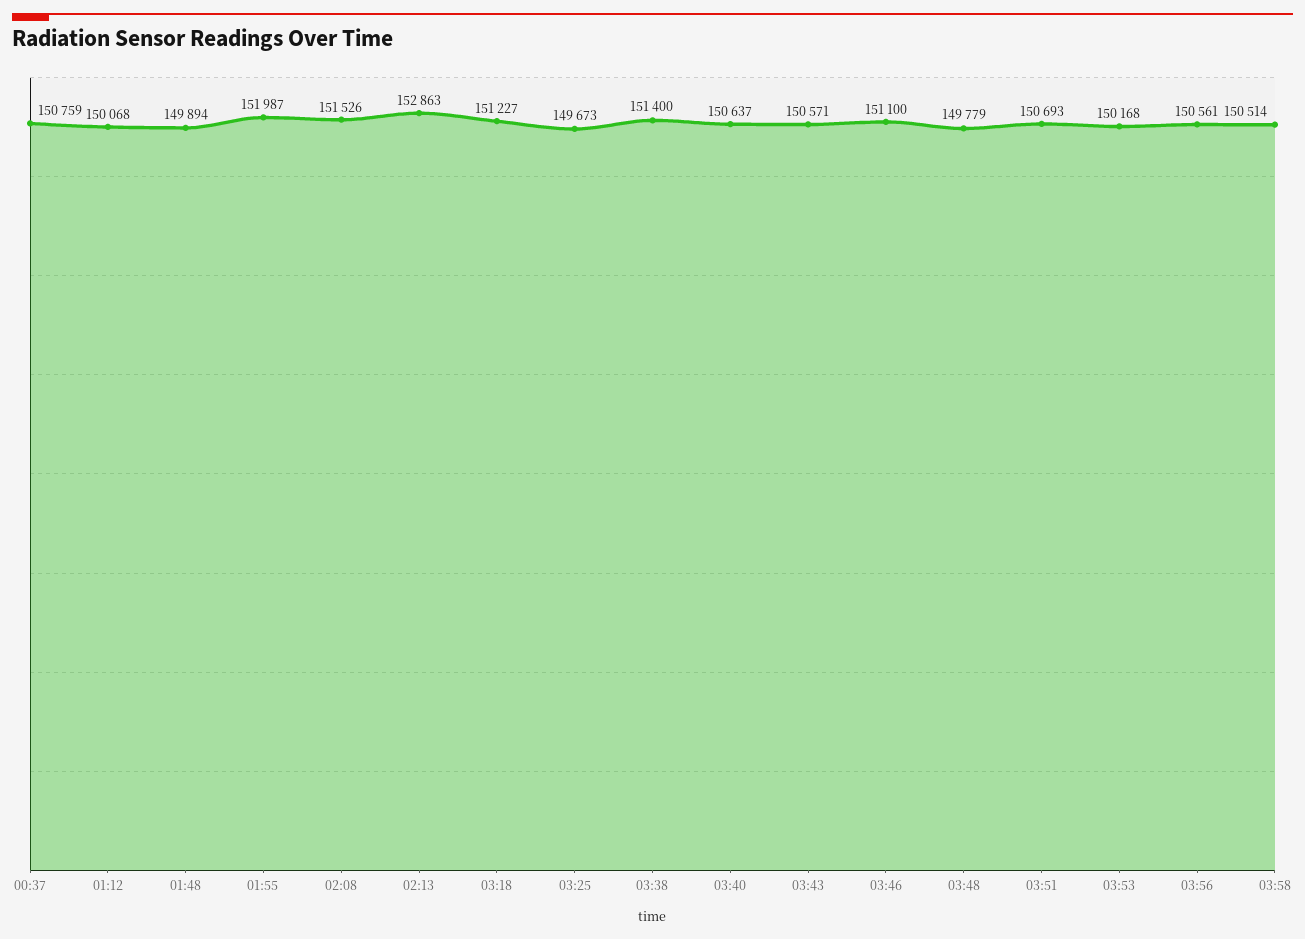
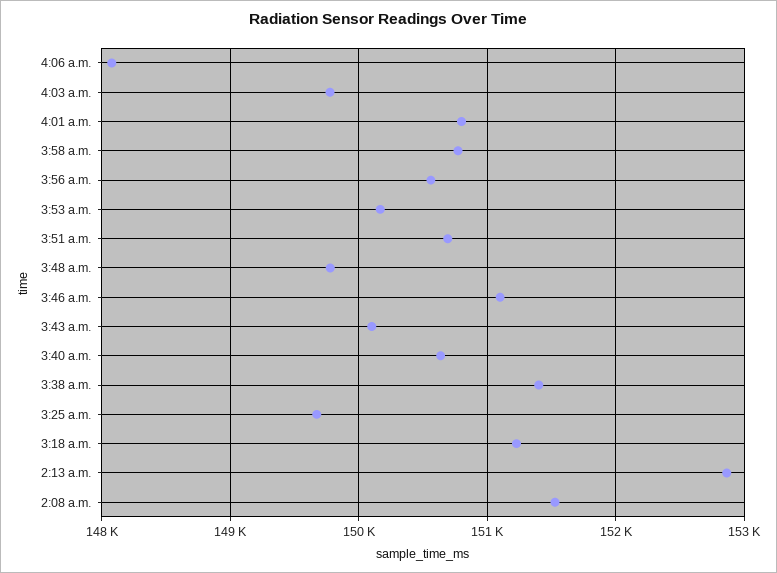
00:37: 150759 -> none
01:12: 150068 -> none
01:48: 149894 -> none
01:55: 151987 -> none
03:43: 150571 -> 150100
03:58: 150514 -> 150800
4:06 a.m.: none -> 148100
4:03 a.m.: none -> 149800
4:01 a.m.: none -> 150800

